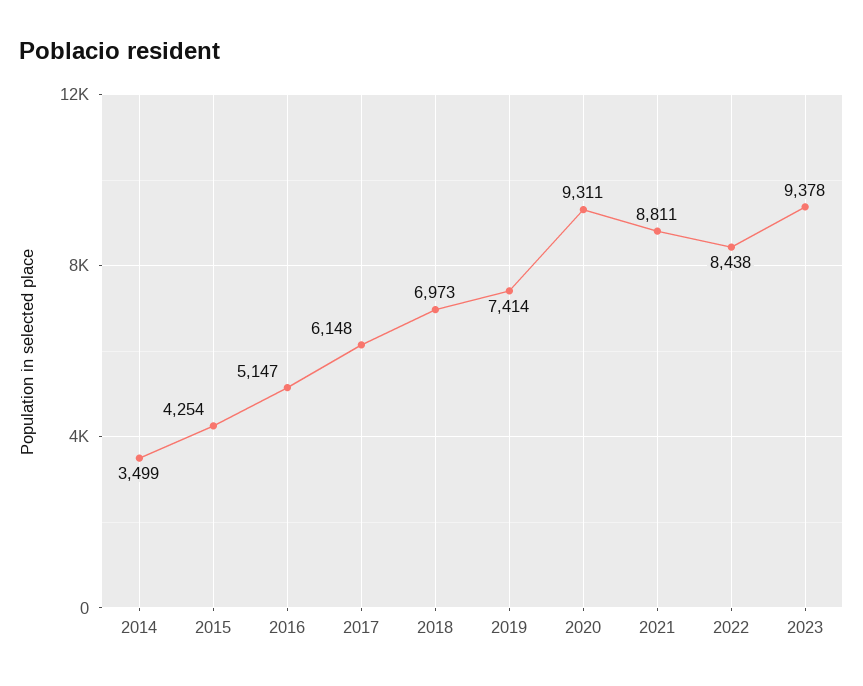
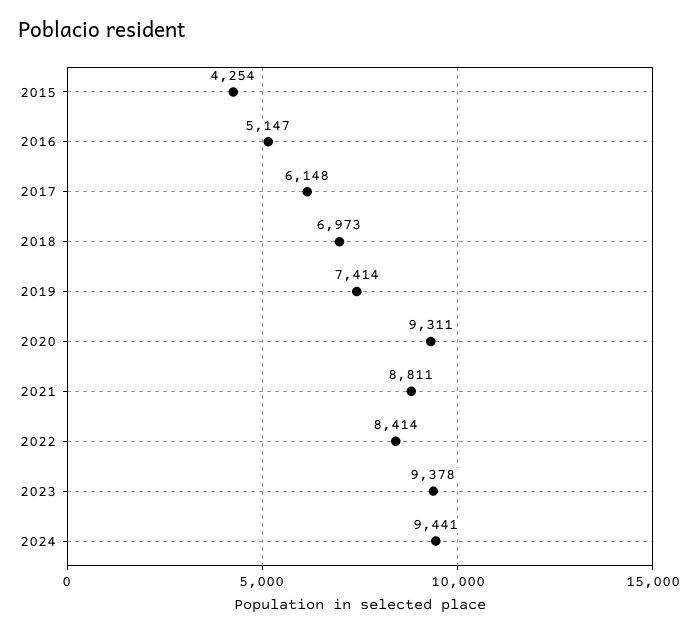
2014: 3499 -> none
2022: 8438 -> 8414
2024: none -> 9441

